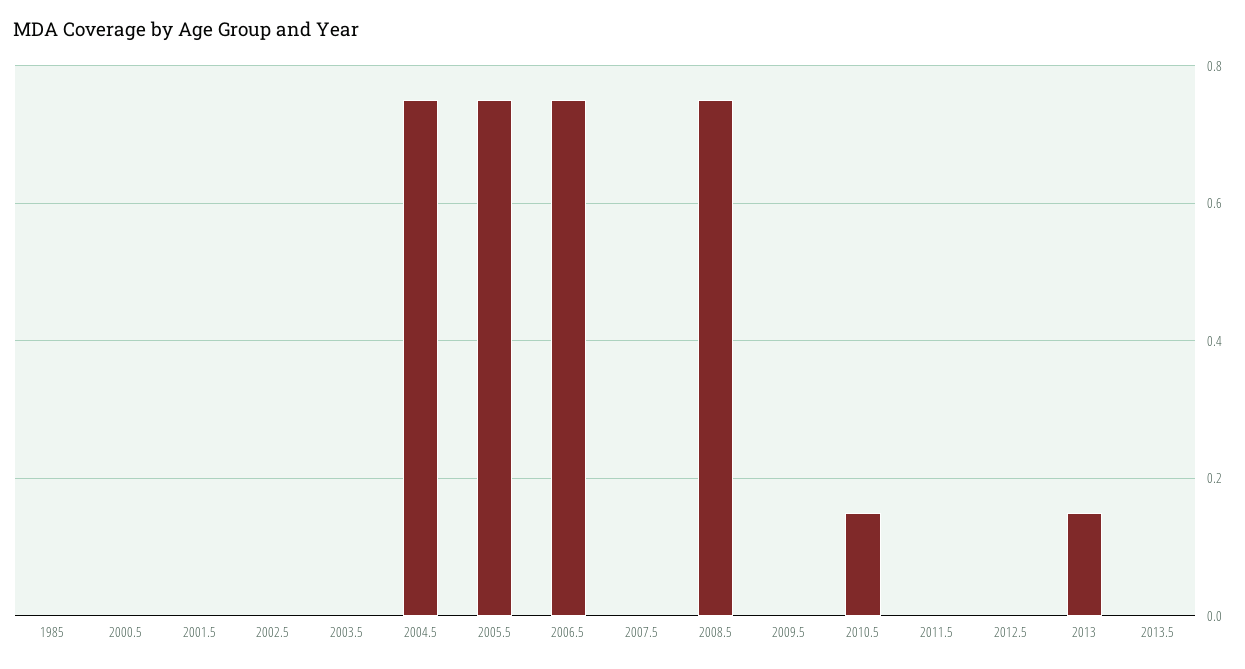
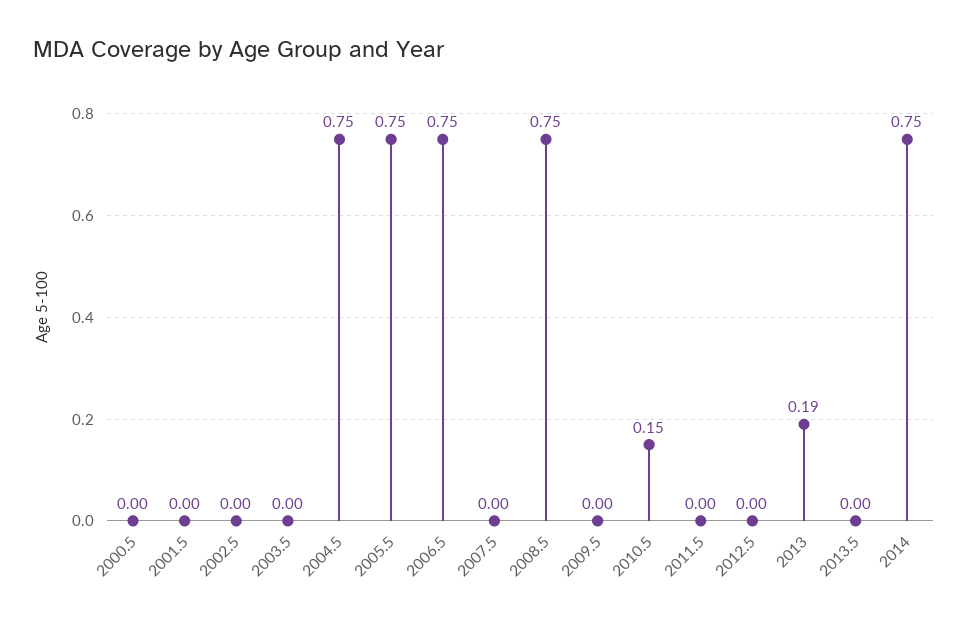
1985: 0 -> none
2013: 0.15 -> 0.19
2014: none -> 0.75

